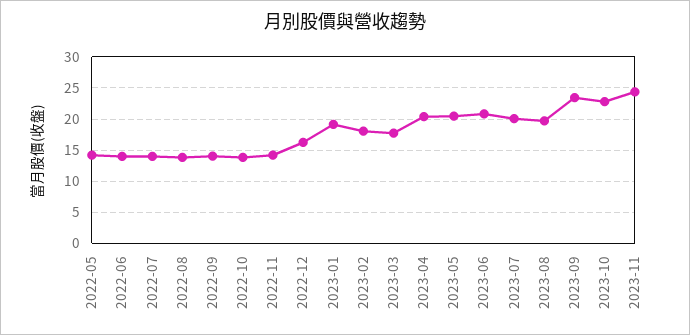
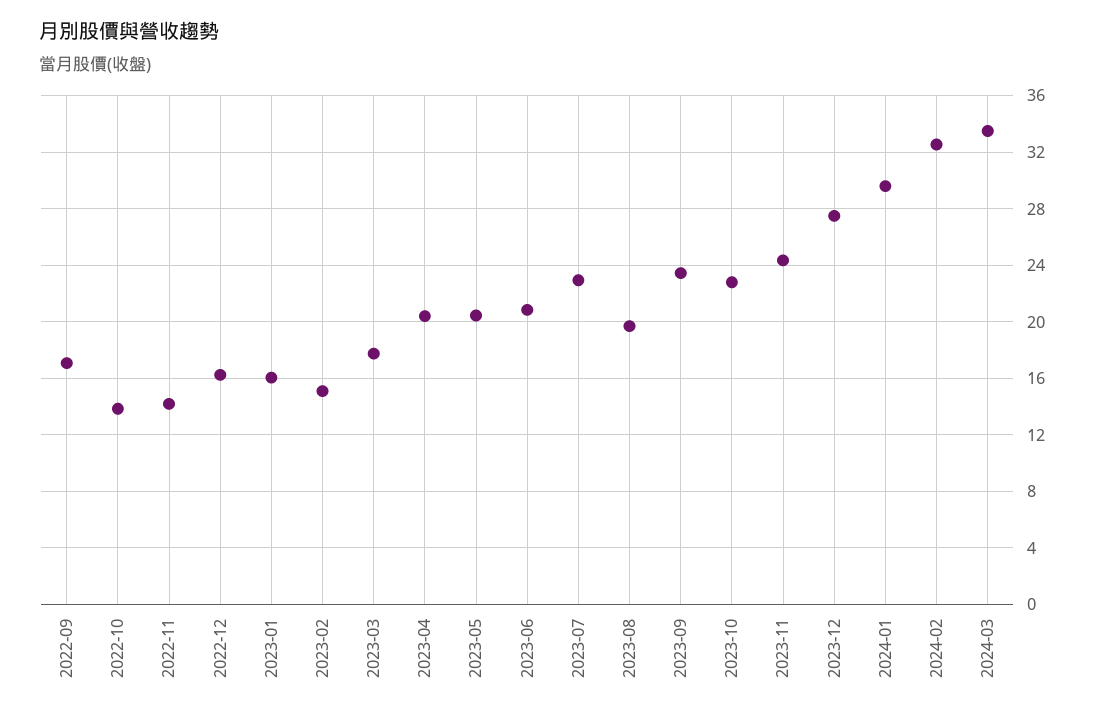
2022-05: 14 -> none
2022-06: 14 -> none
2022-07: 14 -> none
2022-08: 14 -> none
2022-09: 14 -> 17
2023-01: 19 -> 16
2023-02: 18 -> 15
2023-07: 20 -> 23
2023-12: none -> 27.5
2024-01: none -> 29.5
2024-02: none -> 32.5
2024-03: none -> 33.5

